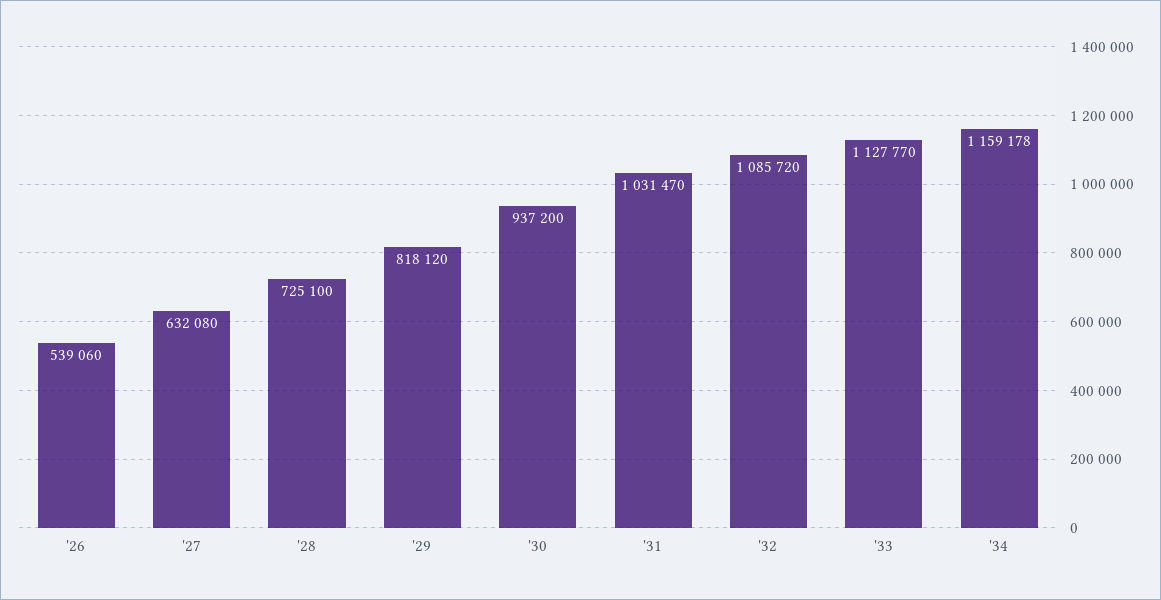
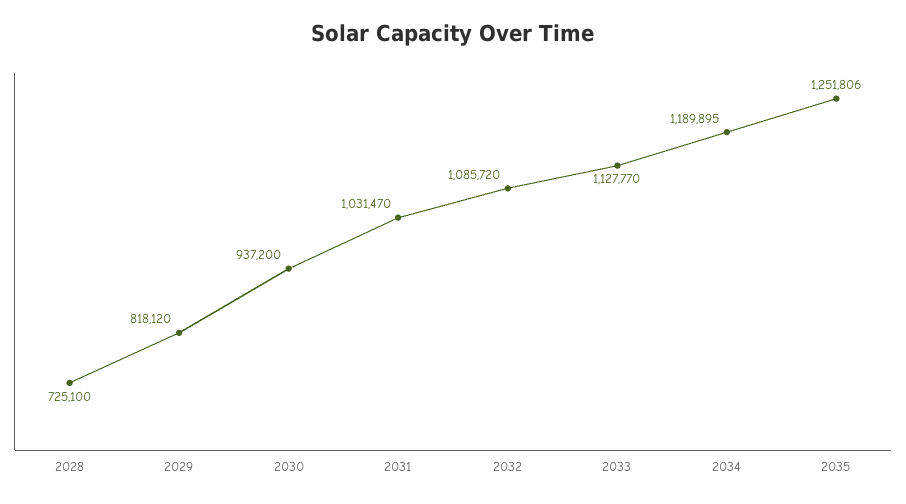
'26: 539060 -> none
'27: 632080 -> none
'34: 1159178 -> 1189895
2035: none -> 1251806

